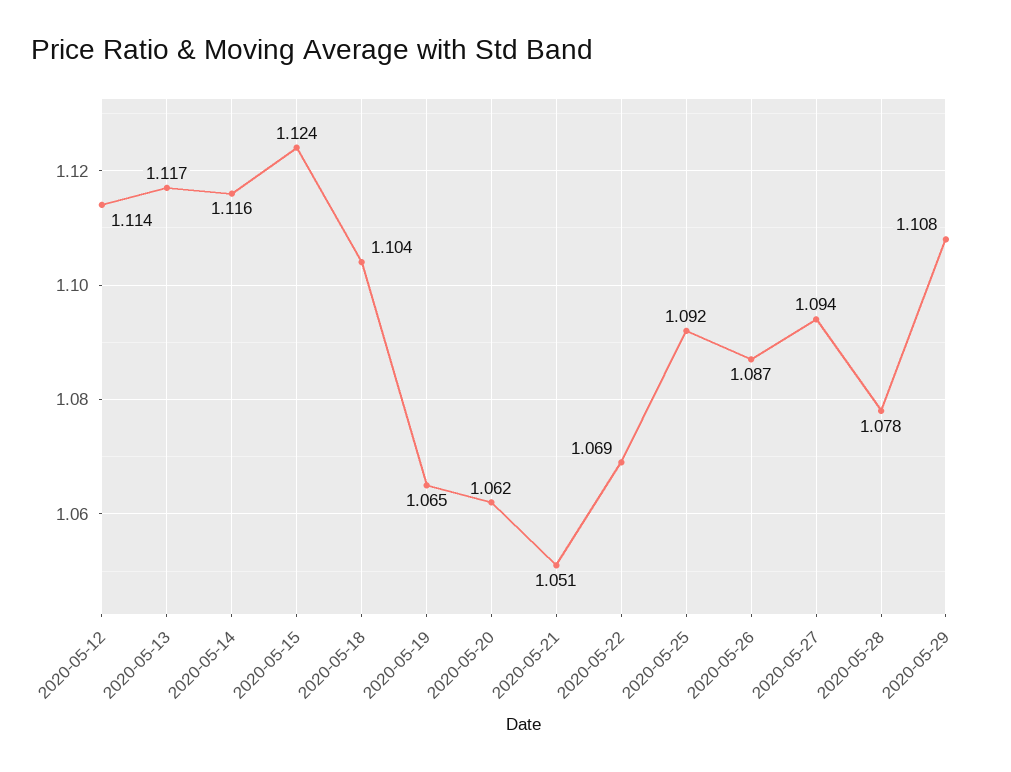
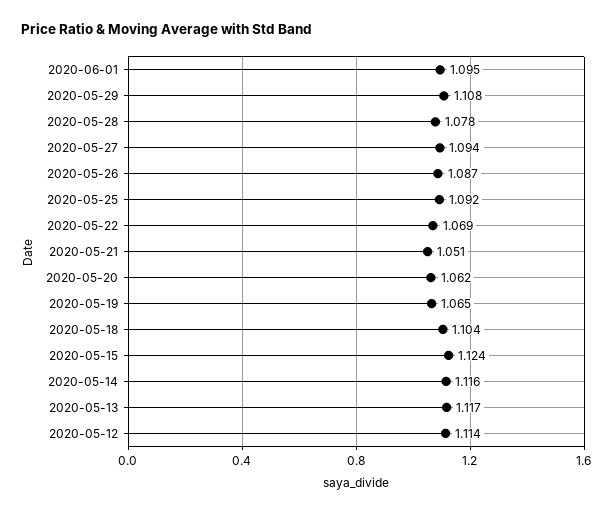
2020-06-01: none -> 1.095

